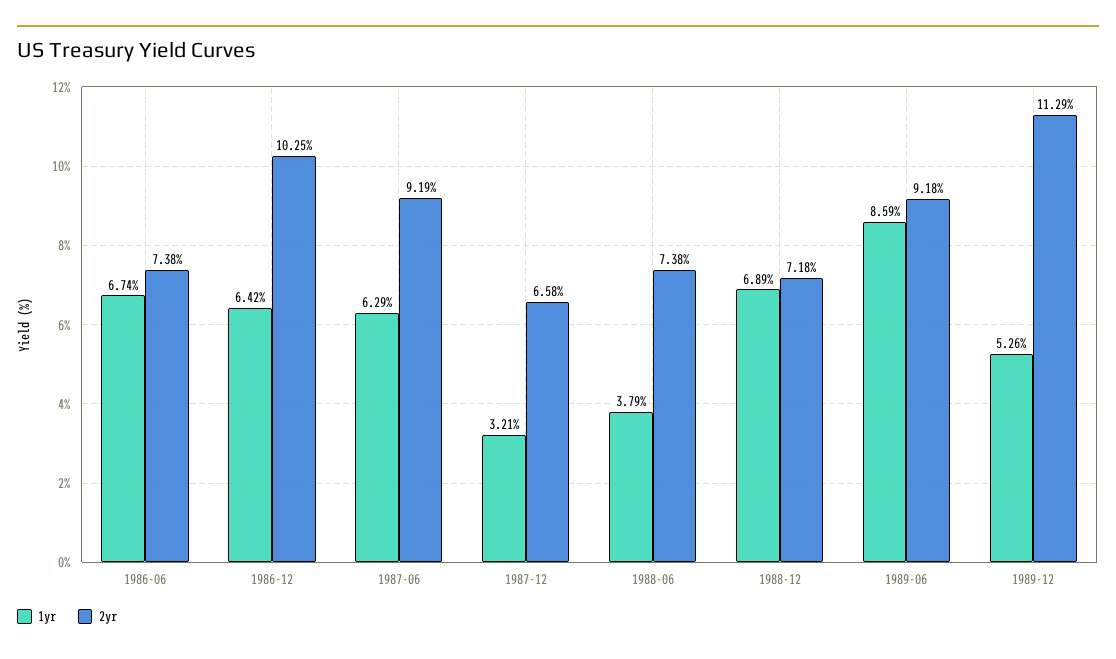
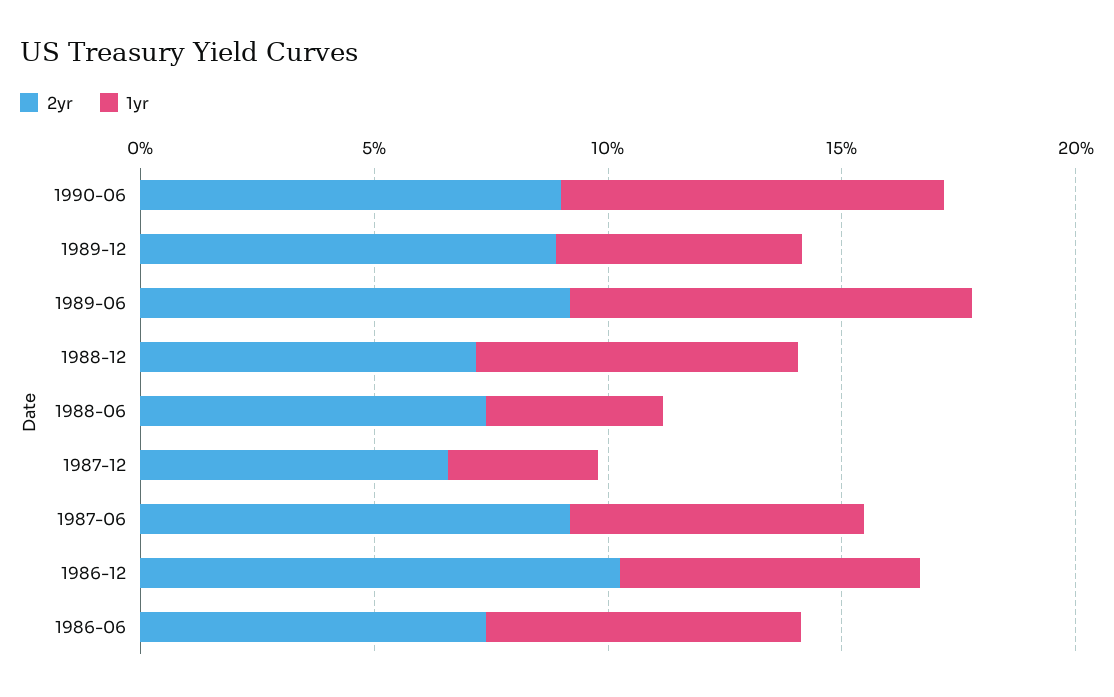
2yr, 1989-12: 11.29 -> 9
2yr, 1990-06: none -> 9
1yr, 1990-06: none -> 8

